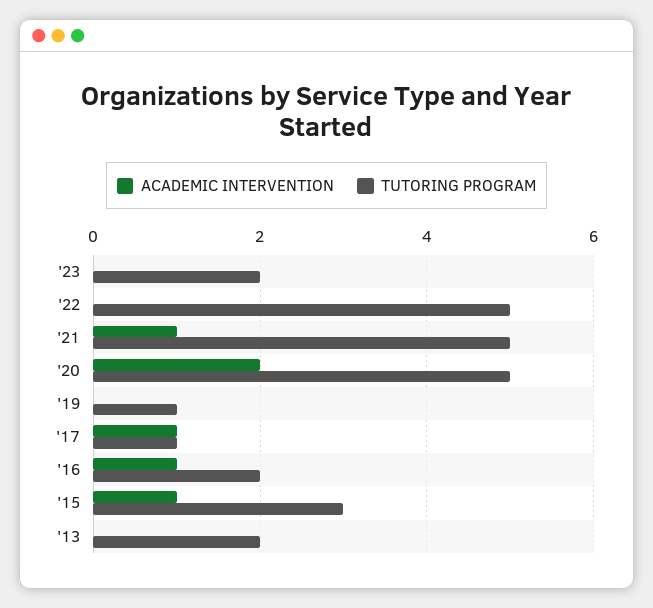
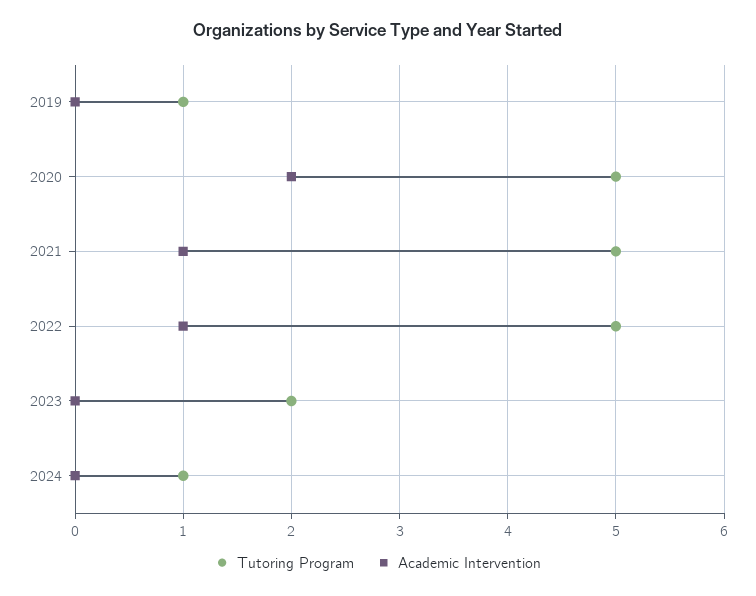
ACADEMIC INTERVENTION, '22: 0 -> 1
ACADEMIC INTERVENTION, '17: 1 -> none
TUTORING PROGRAM, '17: 1 -> none
ACADEMIC INTERVENTION, '16: 1 -> none
TUTORING PROGRAM, '16: 2 -> none
ACADEMIC INTERVENTION, '15: 1 -> none
TUTORING PROGRAM, '15: 3 -> none
ACADEMIC INTERVENTION, '13: 0 -> none
TUTORING PROGRAM, '13: 2 -> none
TUTORING PROGRAM, 2024: none -> 1
ACADEMIC INTERVENTION, 2024: none -> 0

